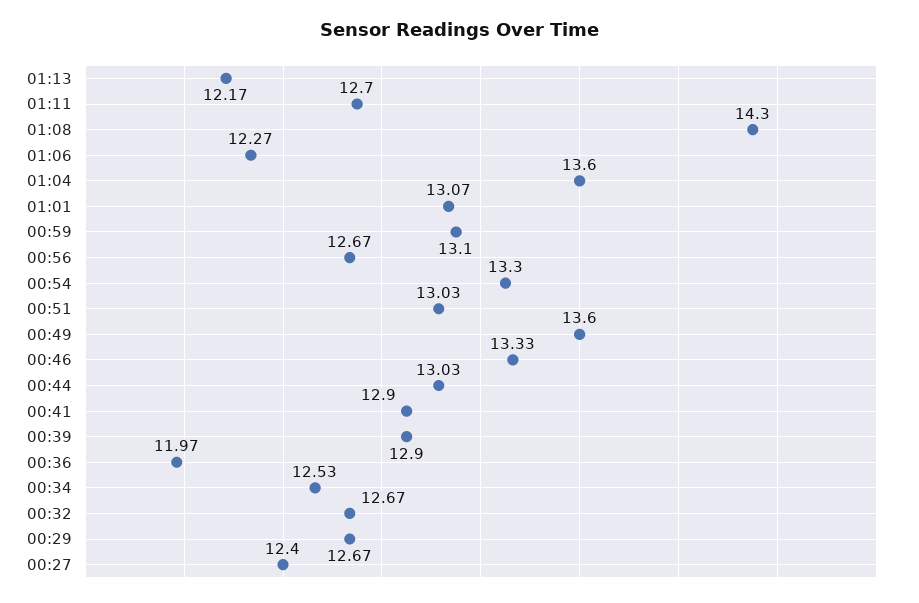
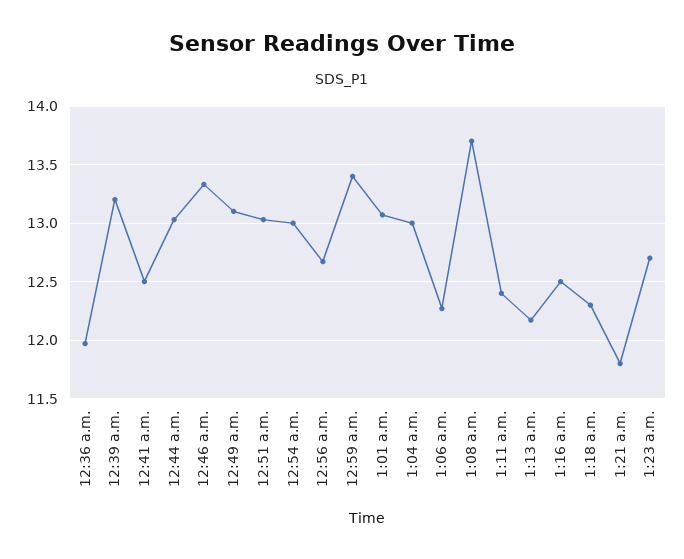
01:11: 12.7 -> 12.4
01:08: 14.3 -> 13.7
01:04: 13.6 -> 13
00:59: 13.1 -> 13.4
00:54: 13.3 -> 13
00:49: 13.6 -> 13.1
00:41: 12.9 -> 12.5
00:39: 12.9 -> 13.2
00:34: 12.53 -> none
00:32: 12.67 -> none
00:29: 12.67 -> none
00:27: 12.4 -> none
1:16 a.m.: none -> 12.5
1:18 a.m.: none -> 12.3
1:21 a.m.: none -> 11.8
1:23 a.m.: none -> 12.7

